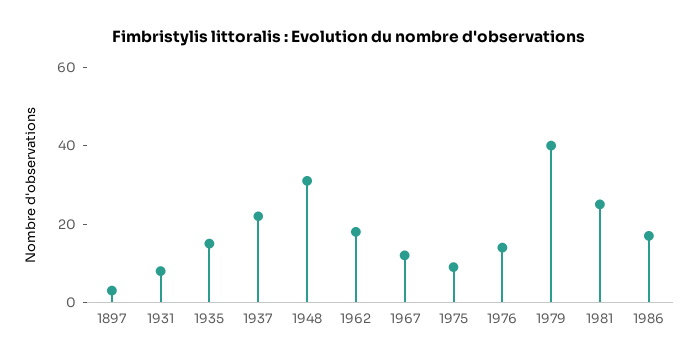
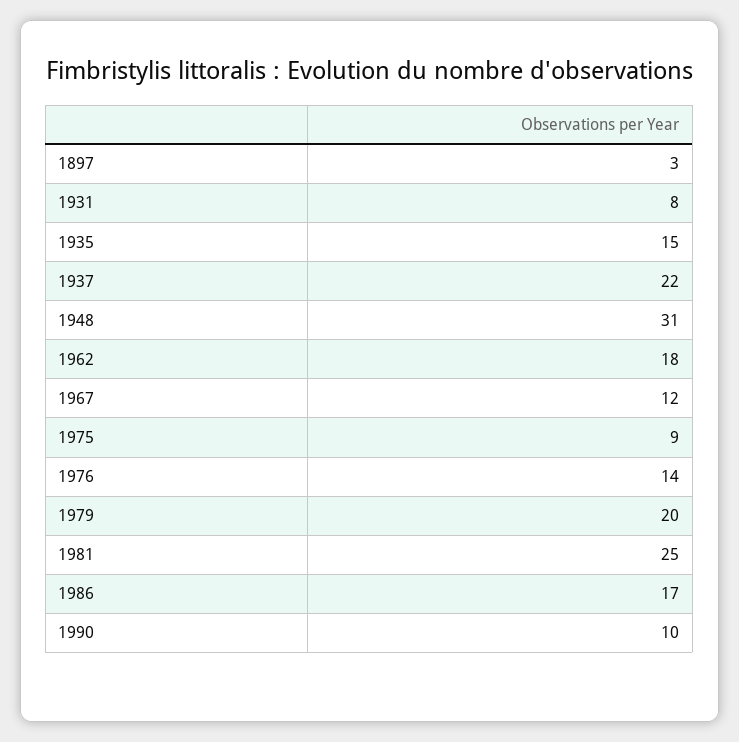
1979: 40 -> 20
1990: none -> 10

